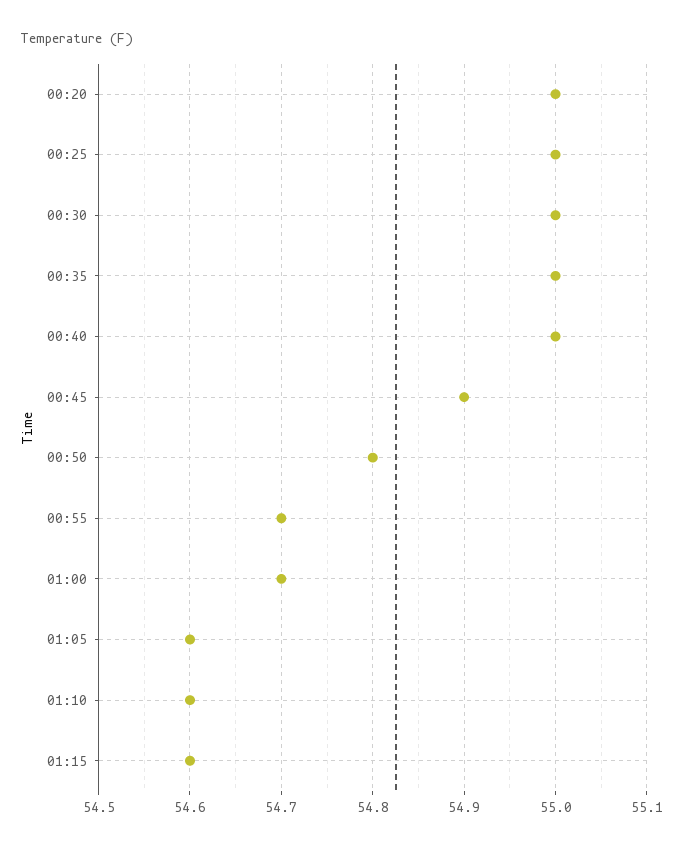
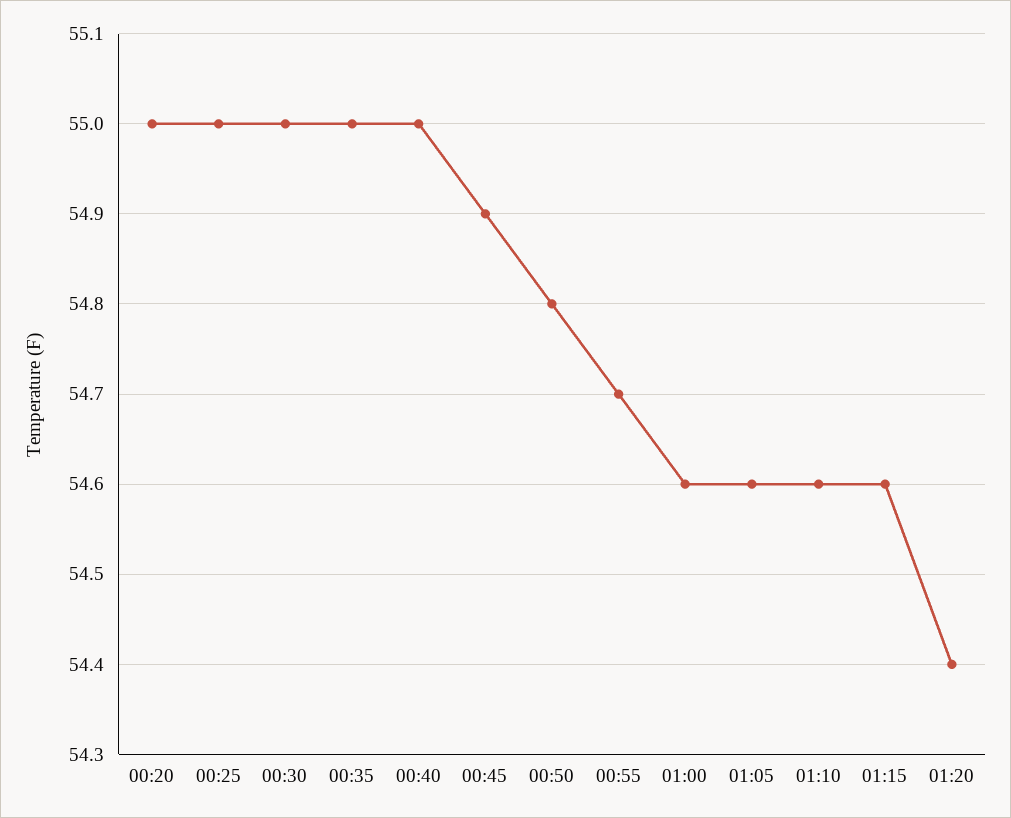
01:00: 54.7 -> 54.6
01:20: none -> 54.4

